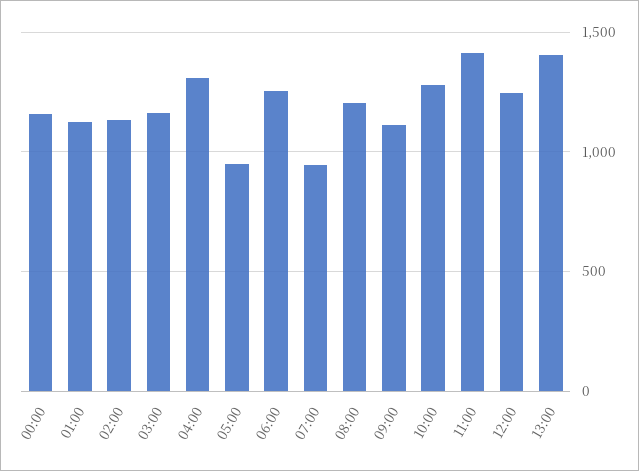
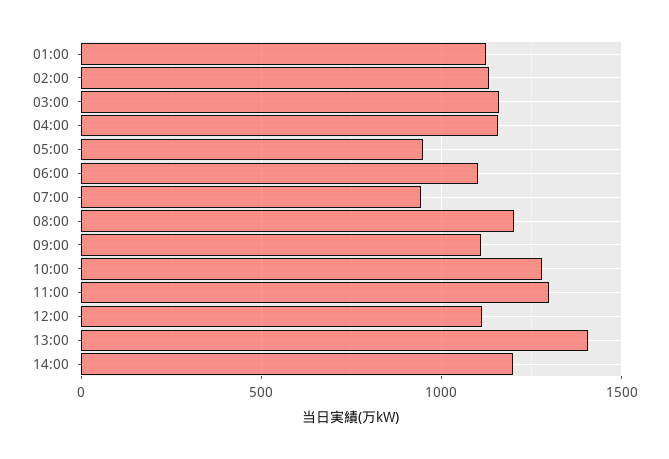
00:00: 1150 -> none
04:00: 1300 -> 1150
06:00: 1250 -> 1100
11:00: 1400 -> 1300
12:00: 1250 -> 1100
14:00: none -> 1200

